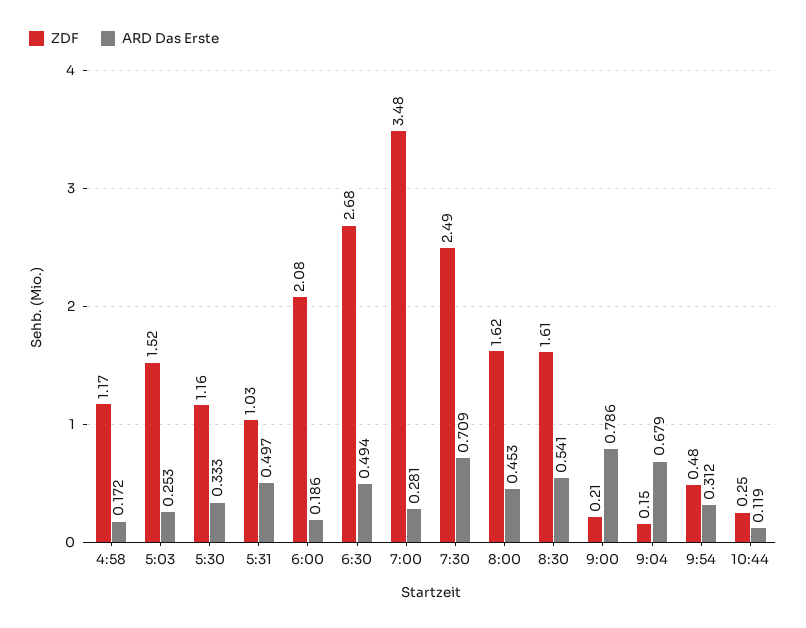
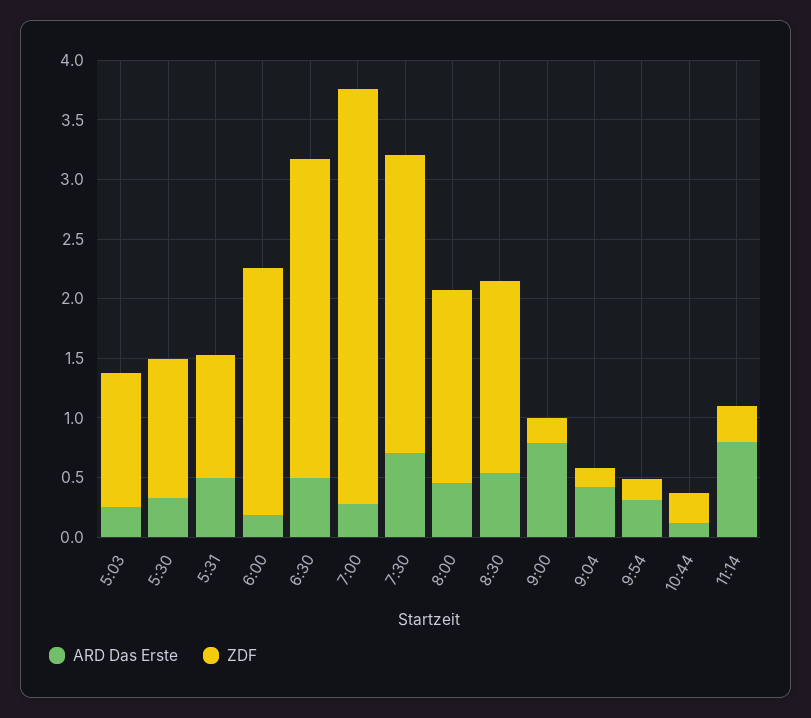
ZDF, 4:58: 1.17 -> none
ARD Das Erste, 4:58: 0.172 -> none
ZDF, 5:03: 1.52 -> 1.1
ARD Das Erste, 9:04: 0.679 -> 0.4
ZDF, 9:54: 0.48 -> 0.2
ARD Das Erste, 11:14: none -> 0.8
ZDF, 11:14: none -> 0.3

